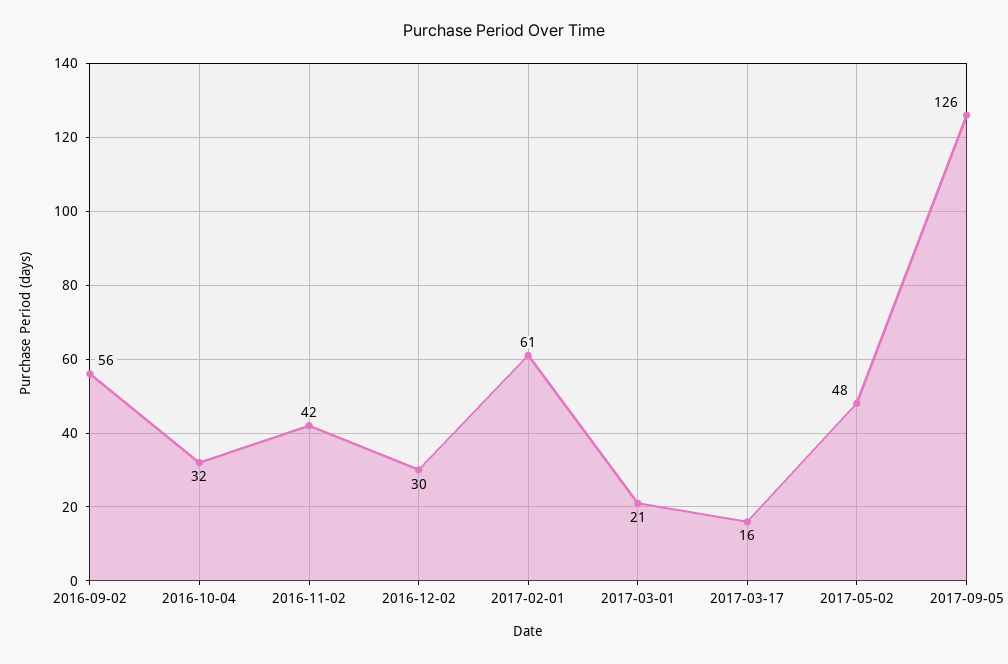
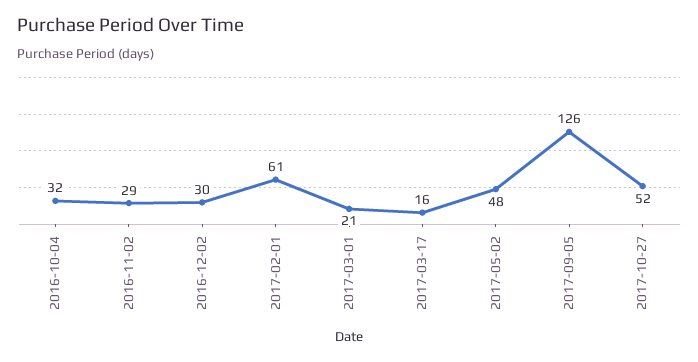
2016-09-02: 56 -> none
2016-11-02: 42 -> 29
2017-10-27: none -> 52

